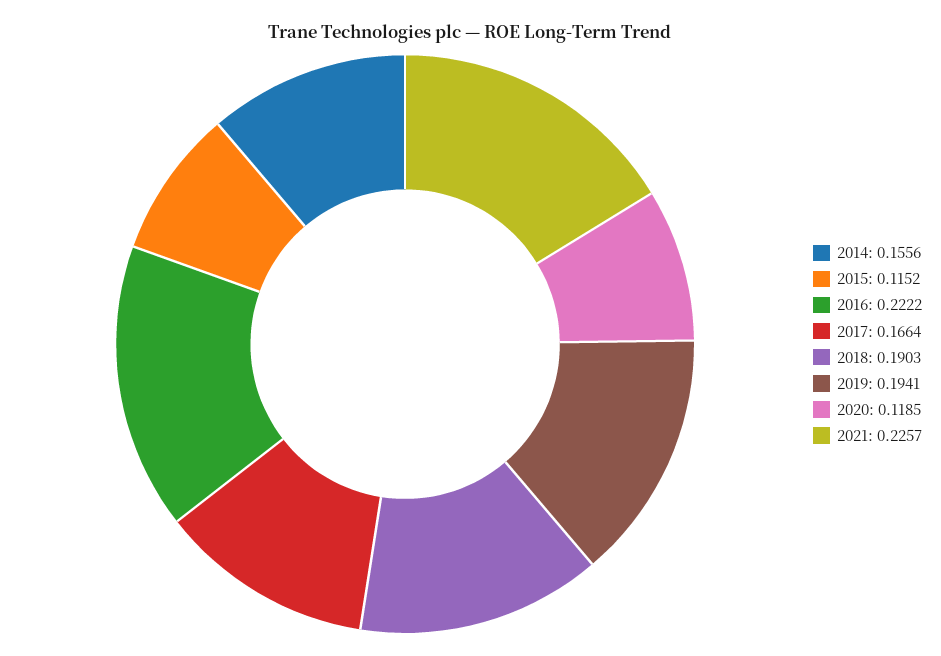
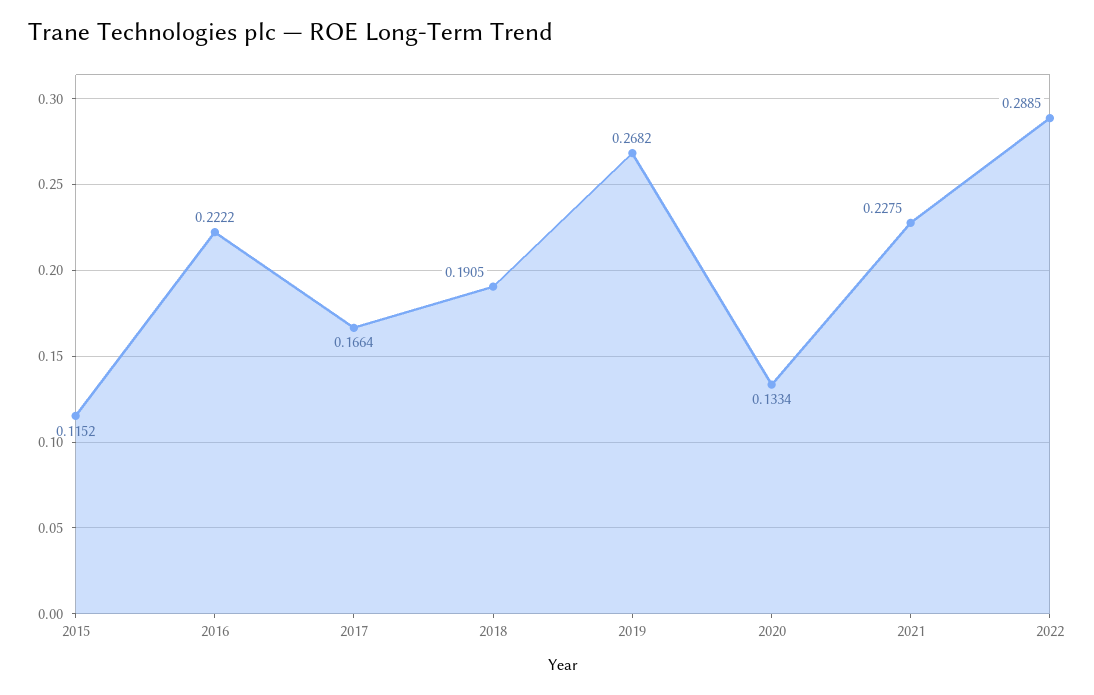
2014: 0.1556 -> none
2018: 0.1903 -> 0.1905
2019: 0.1941 -> 0.2682
2020: 0.1185 -> 0.1334
2021: 0.2257 -> 0.2275
2022: none -> 0.2885

